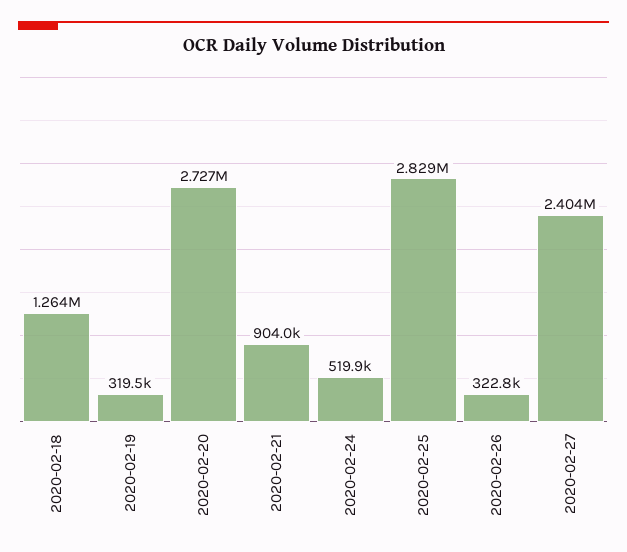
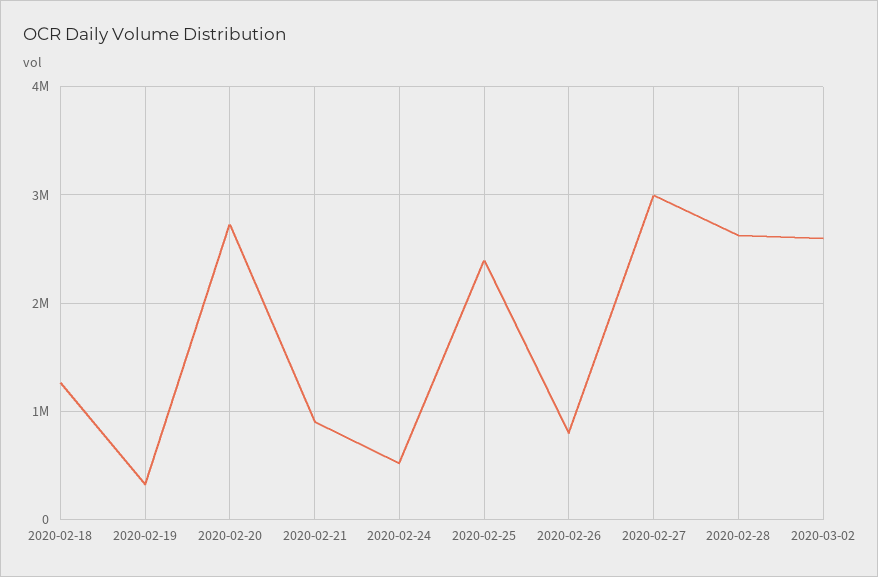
2020-02-25: 2829000 -> 2400000
2020-02-26: 322800 -> 800000
2020-02-27: 2404000 -> 3000000
2020-02-28: none -> 2600000
2020-03-02: none -> 2600000

